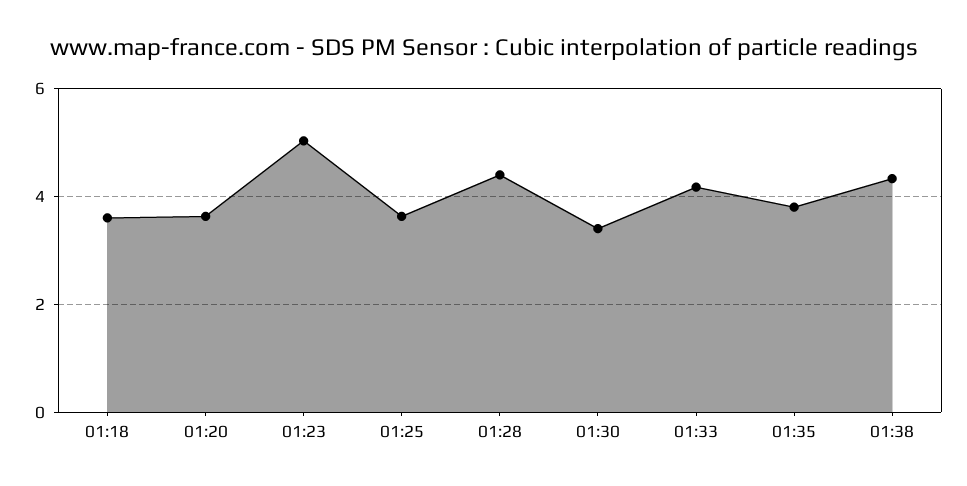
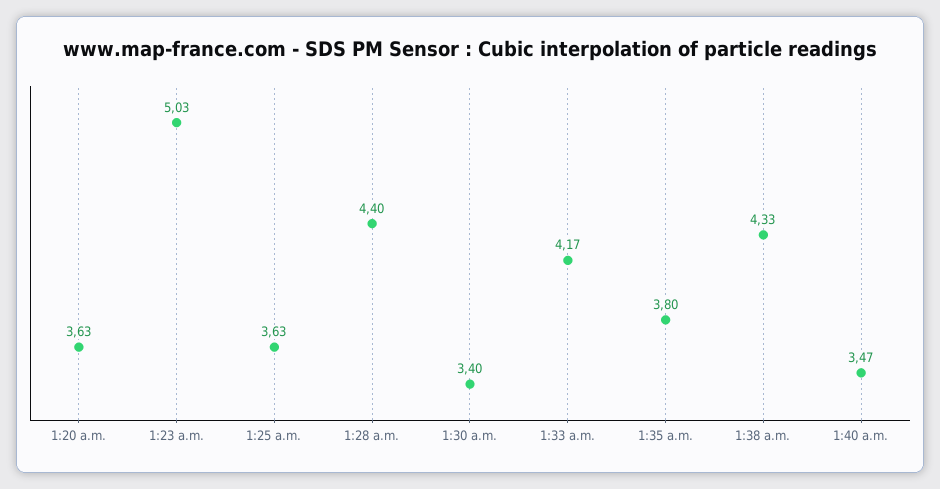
01:18: 3.6 -> none
1:40 a.m.: none -> 3.47

